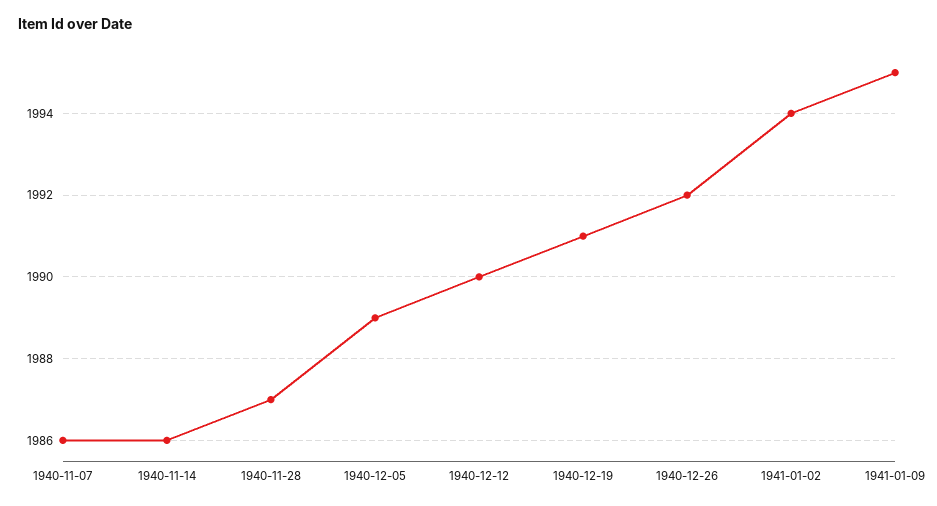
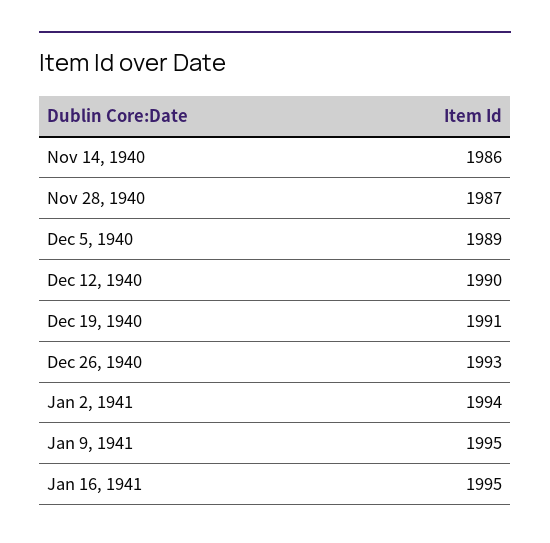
1940-11-07: 1986 -> none
1940-12-26: 1992 -> 1993
Jan 16, 1941: none -> 1995

